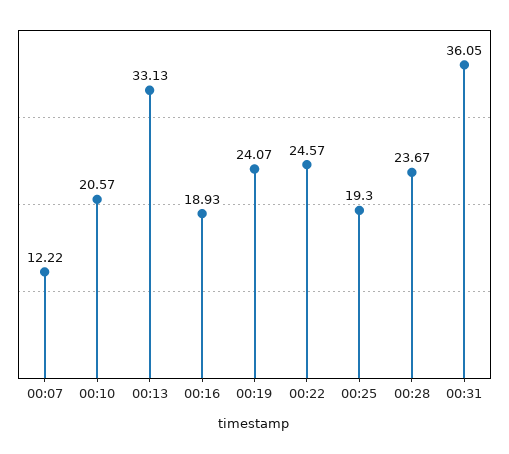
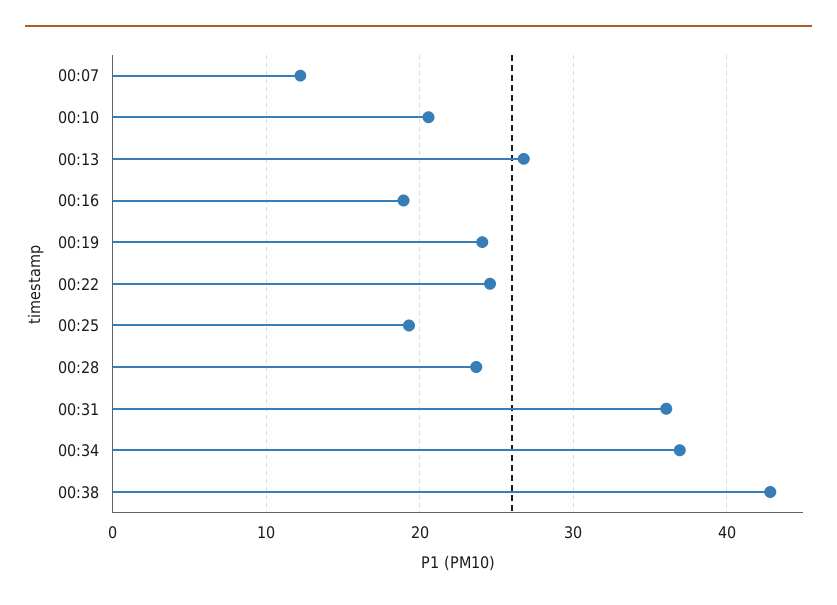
00:13: 33.13 -> 27
00:34: none -> 37
00:38: none -> 43

